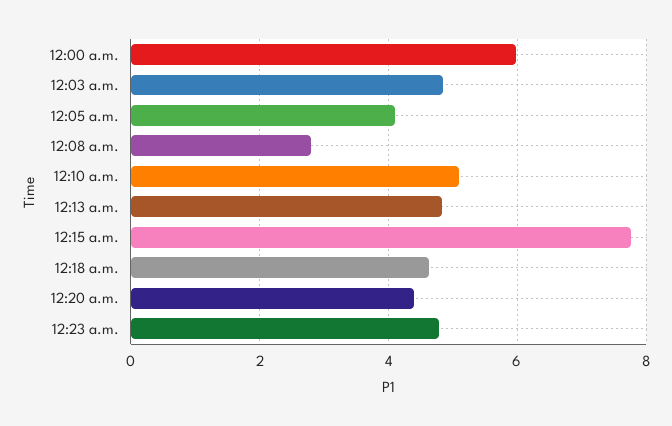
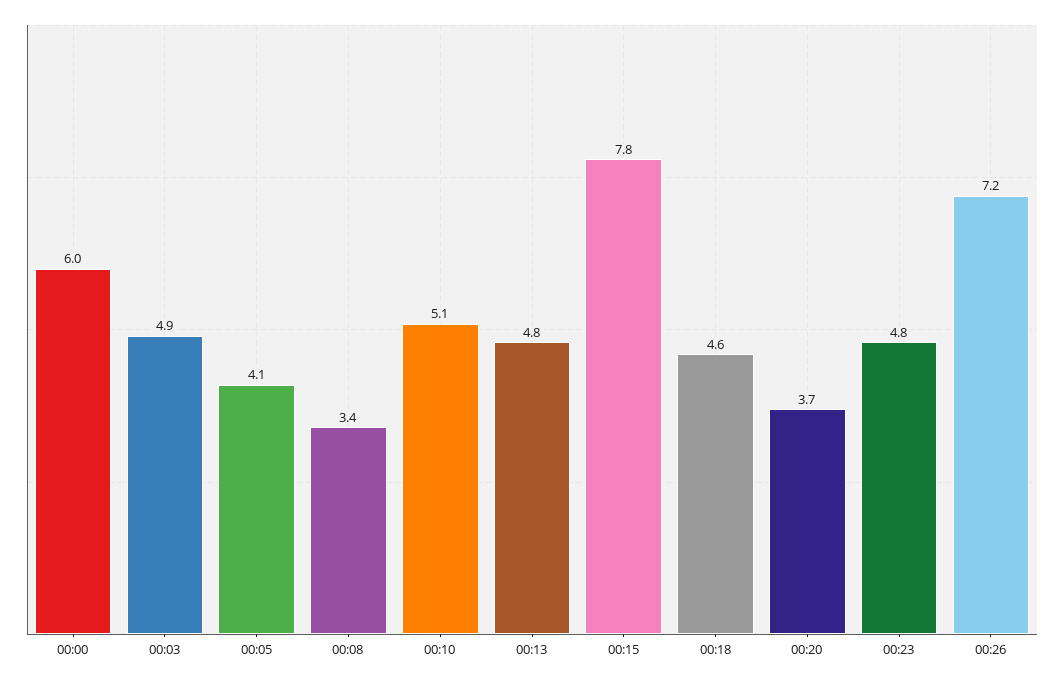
12:08 a.m.: 2.8 -> 3.4
12:20 a.m.: 4.4 -> 3.7
00:26: none -> 7.2

